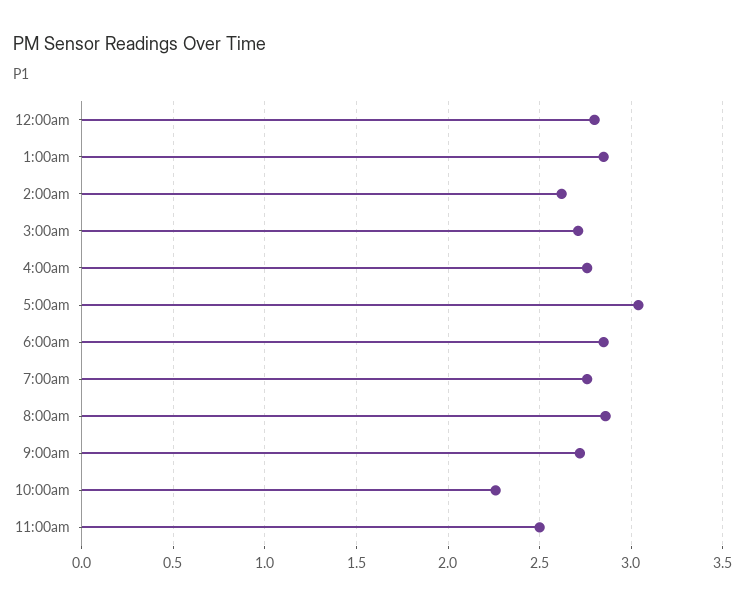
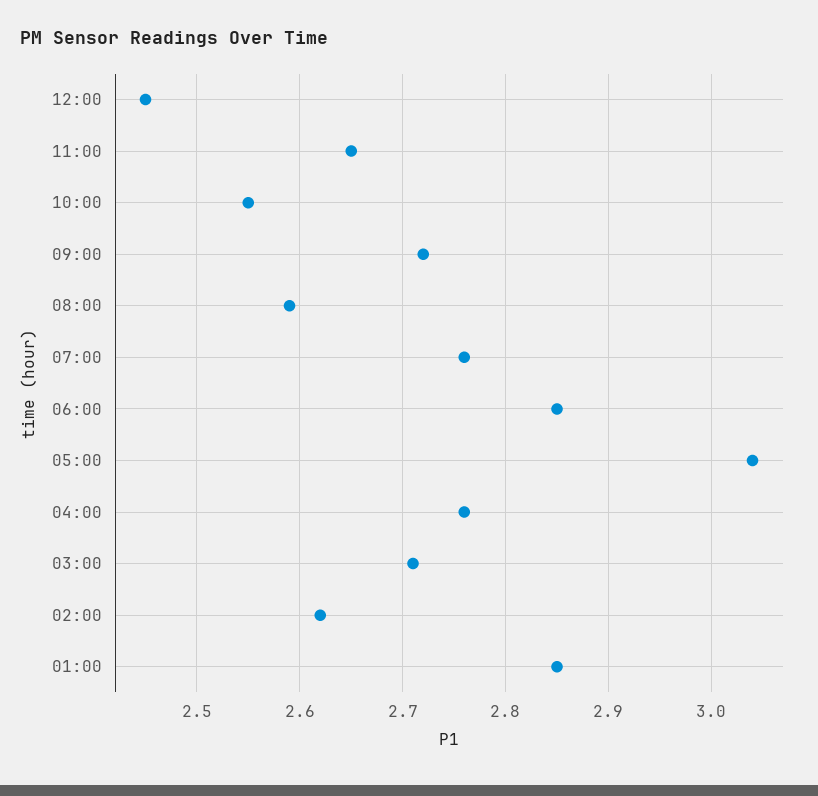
12:00am: 2.8 -> none
8:00am: 2.85 -> 2.59
10:00am: 2.25 -> 2.55
11:00am: 2.5 -> 2.65
12:00: none -> 2.45

